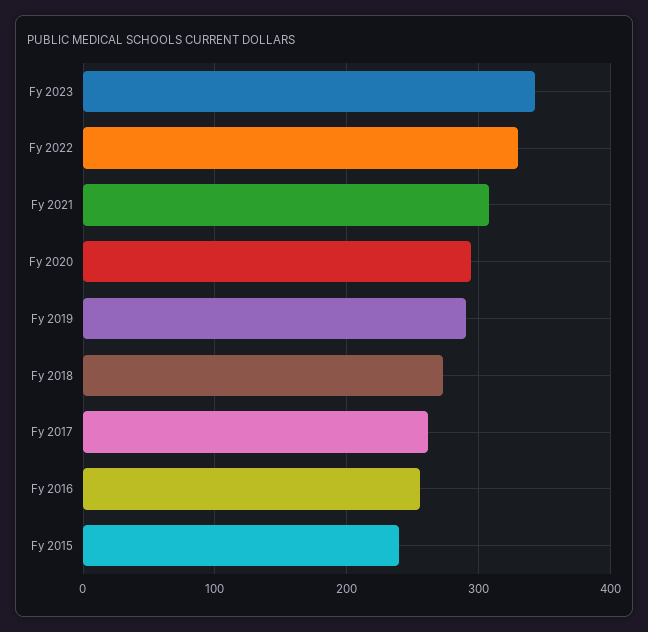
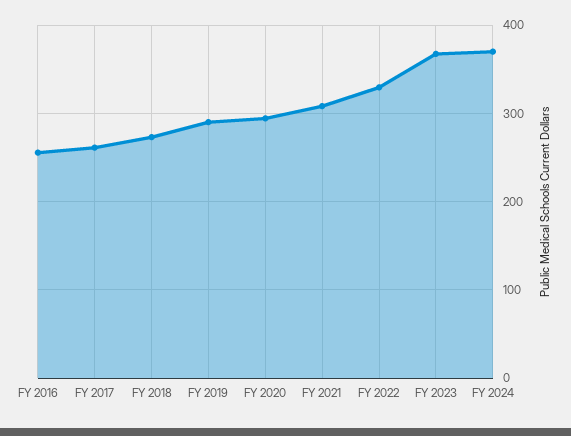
Fy 2023: 340 -> 370
Fy 2015: 240 -> none
FY 2024: none -> 370

